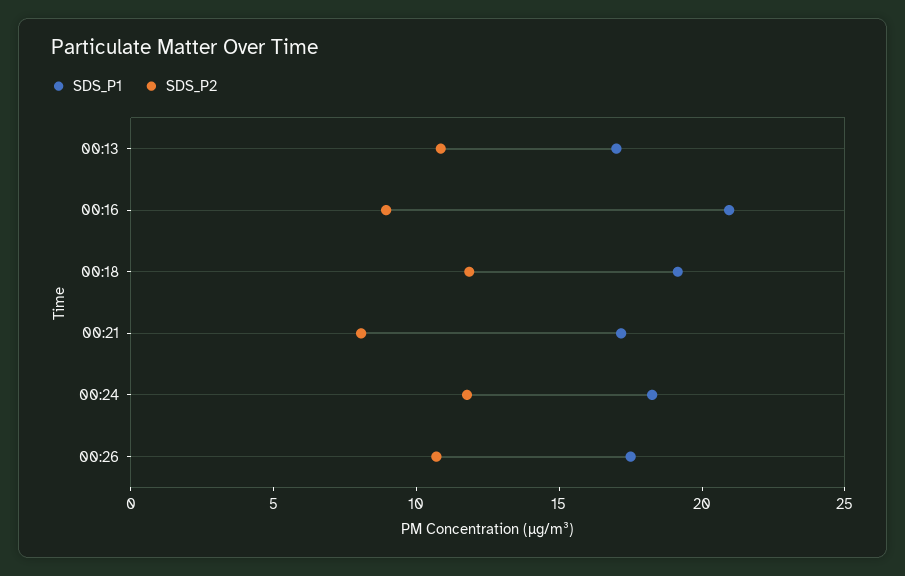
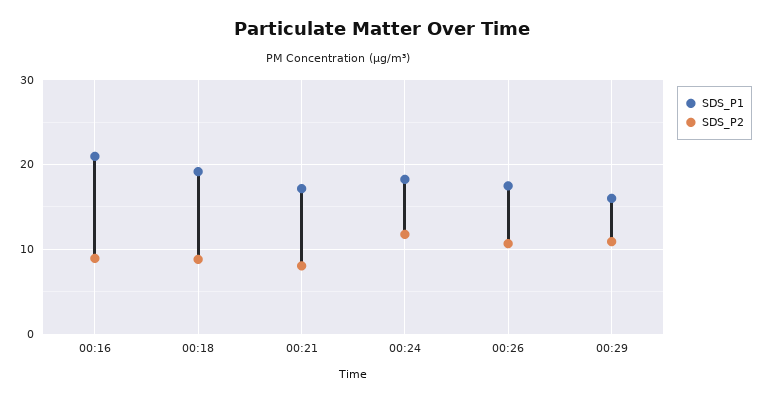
SDS_P1, 00:13: 17 -> none
SDS_P2, 00:13: 11 -> none
SDS_P2, 00:18: 12 -> 9
SDS_P1, 00:29: none -> 16
SDS_P2, 00:29: none -> 11

